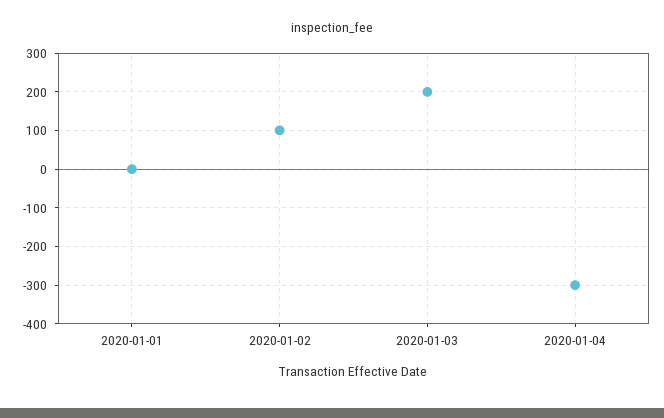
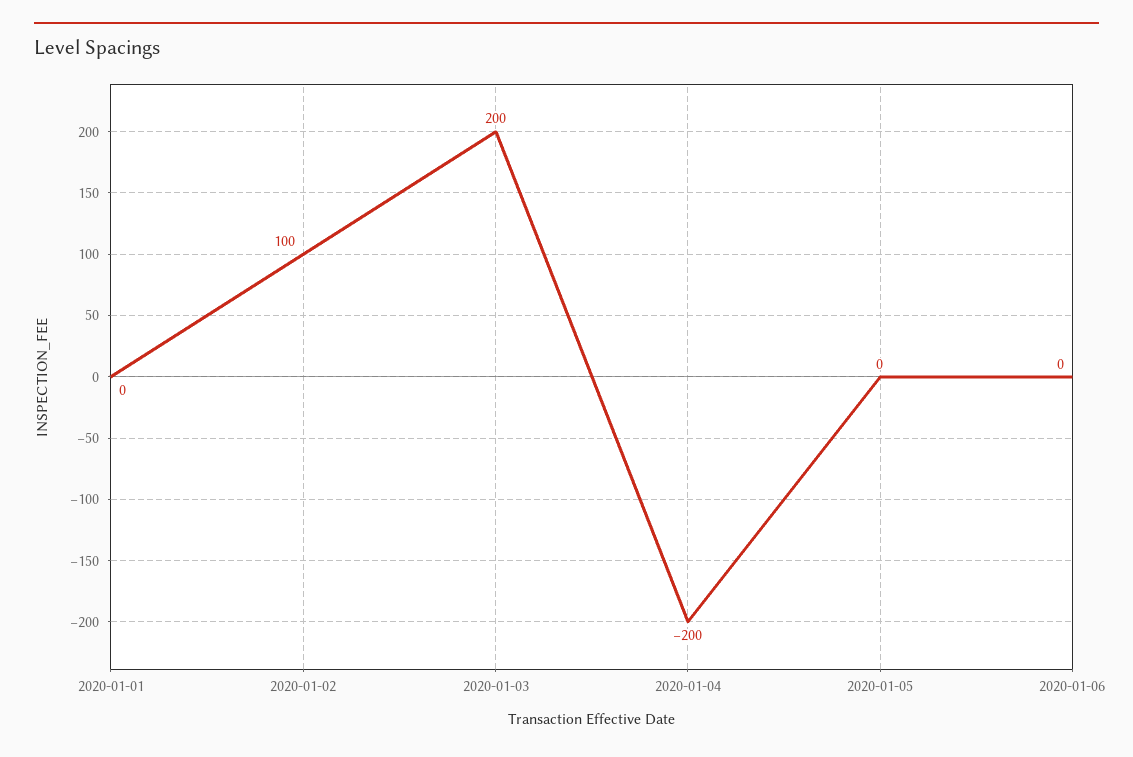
2020-01-04: -300 -> -200
2020-01-05: none -> 0
2020-01-06: none -> 0

